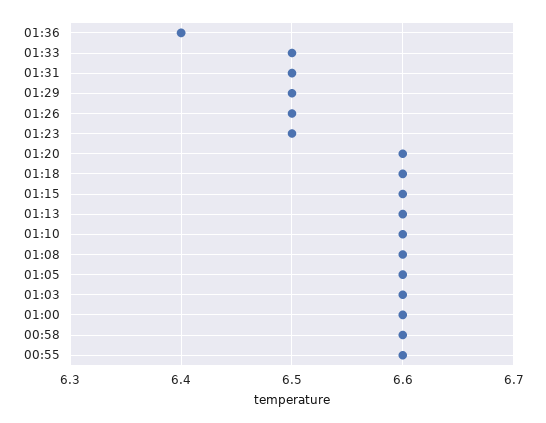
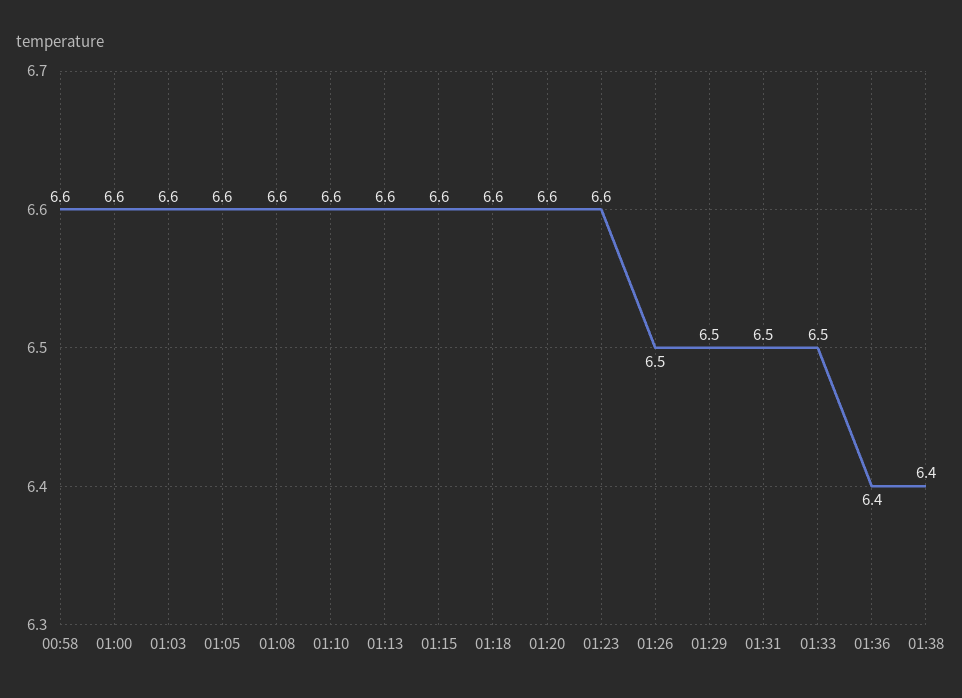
01:23: 6.5 -> 6.6
00:55: 6.6 -> none
01:38: none -> 6.4

